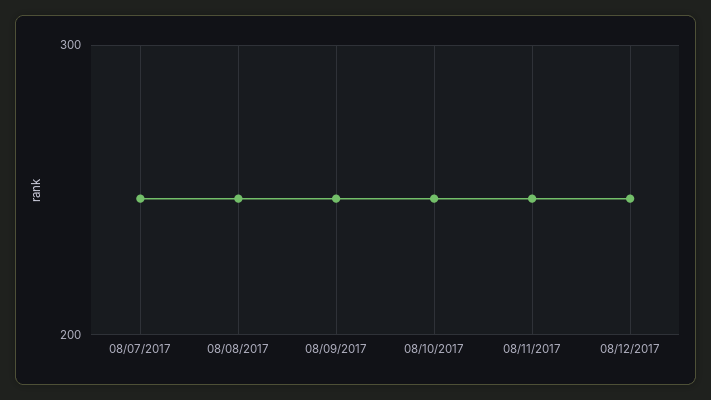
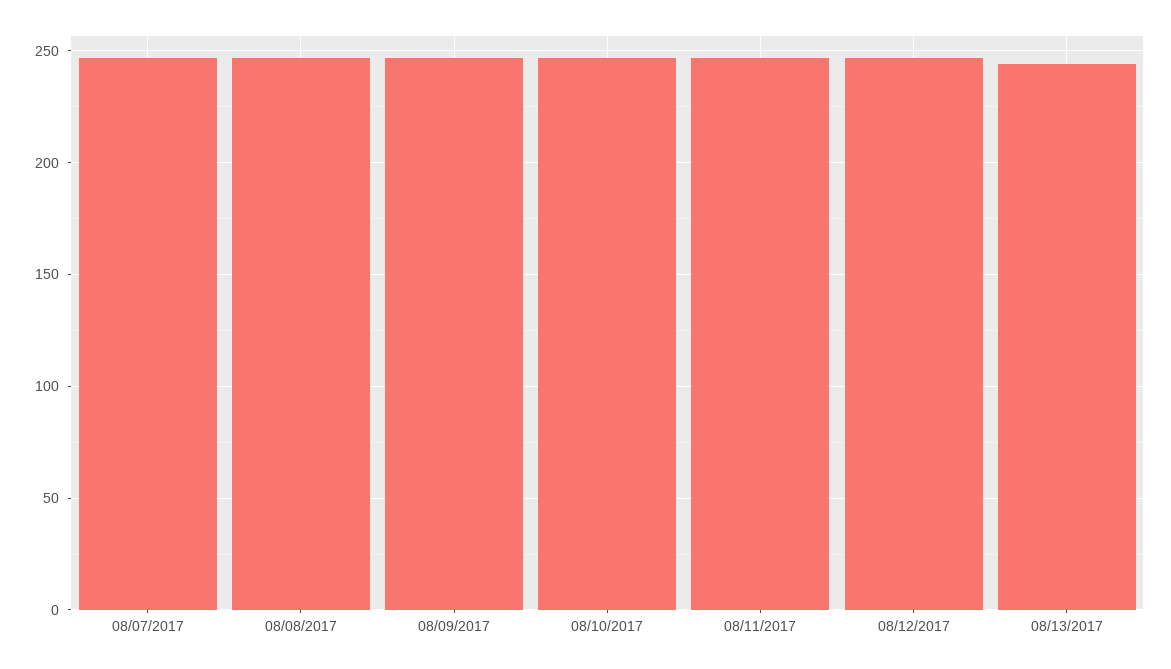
08/13/2017: none -> 245

